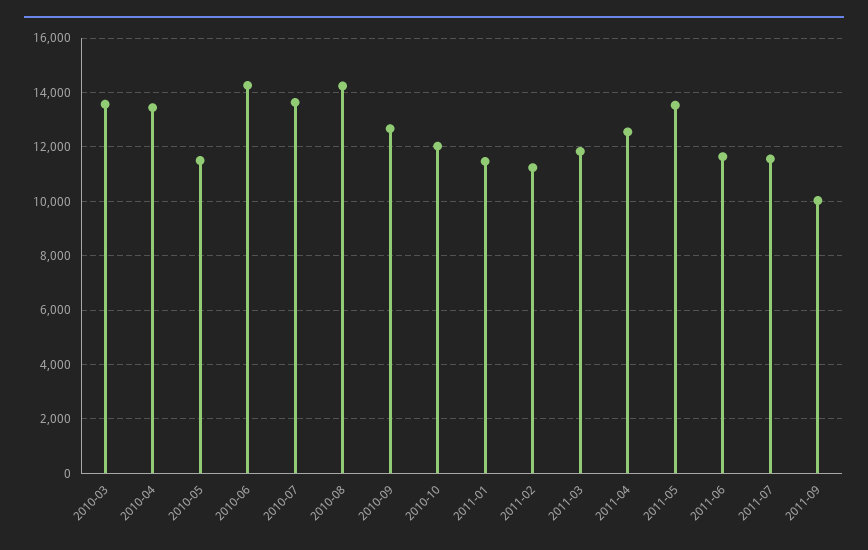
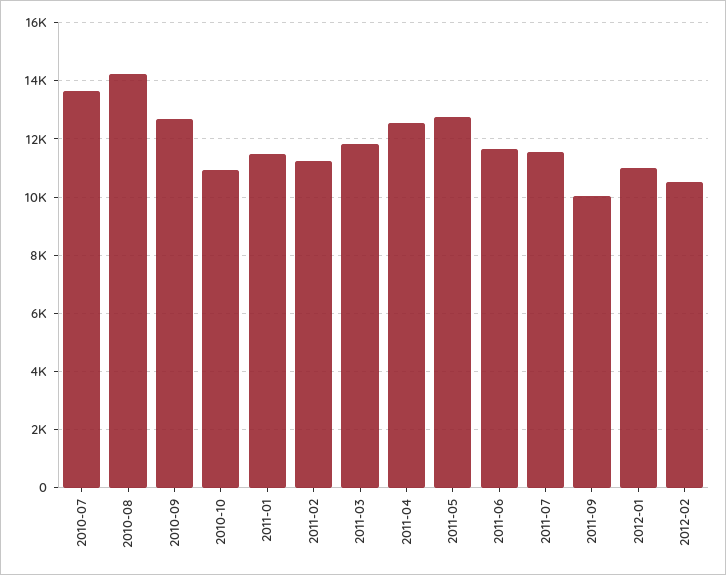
2010-03: 13500 -> none
2010-04: 13500 -> none
2010-05: 11500 -> none
2010-06: 14250 -> none
2010-10: 12000 -> 11000
2011-05: 13500 -> 12750
2012-01: none -> 11000
2012-02: none -> 10500

